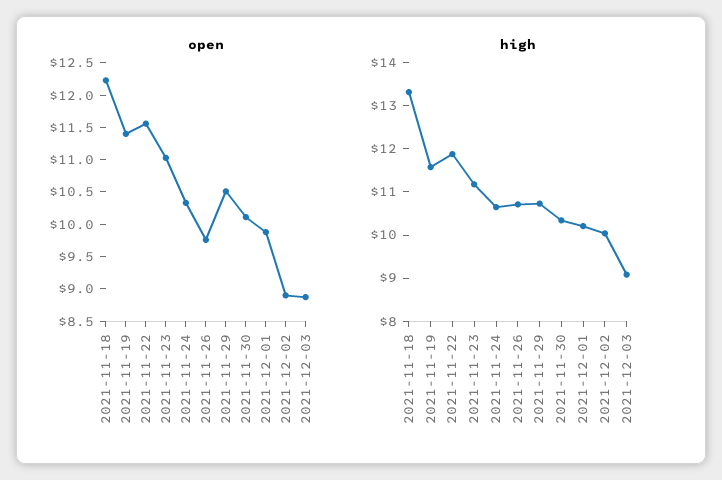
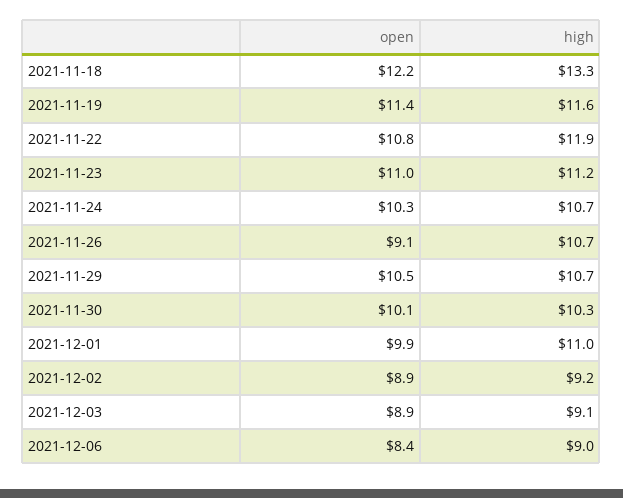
open, 2021-11-22: 11.5 -> 10.8
open, 2021-11-26: 9.75 -> 9.1
high, 2021-12-01: 10.2 -> 11
high, 2021-12-02: 10 -> 9.2
open, 2021-12-06: none -> 8.4
high, 2021-12-06: none -> 9

